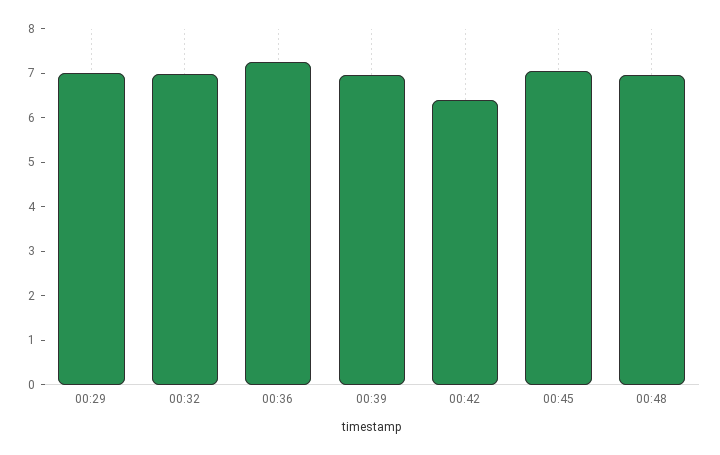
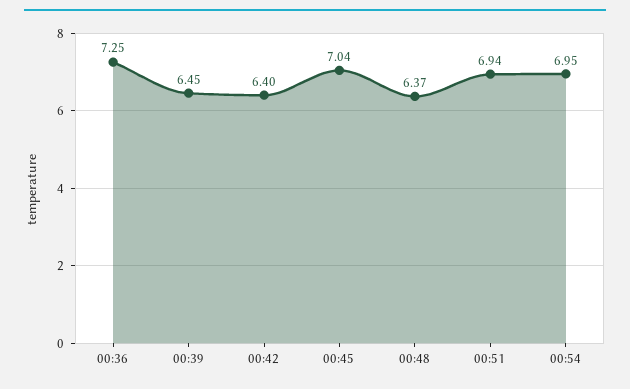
00:29: 7 -> none
00:32: 7 -> none
00:39: 7 -> 6.45
00:48: 7 -> 6.37
00:51: none -> 6.94
00:54: none -> 6.95

